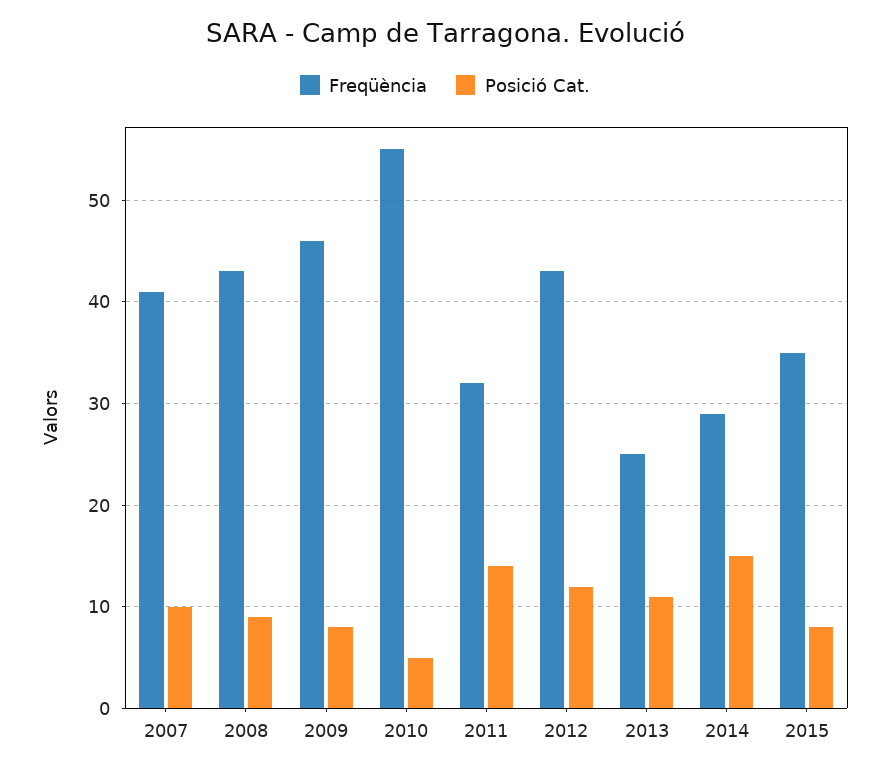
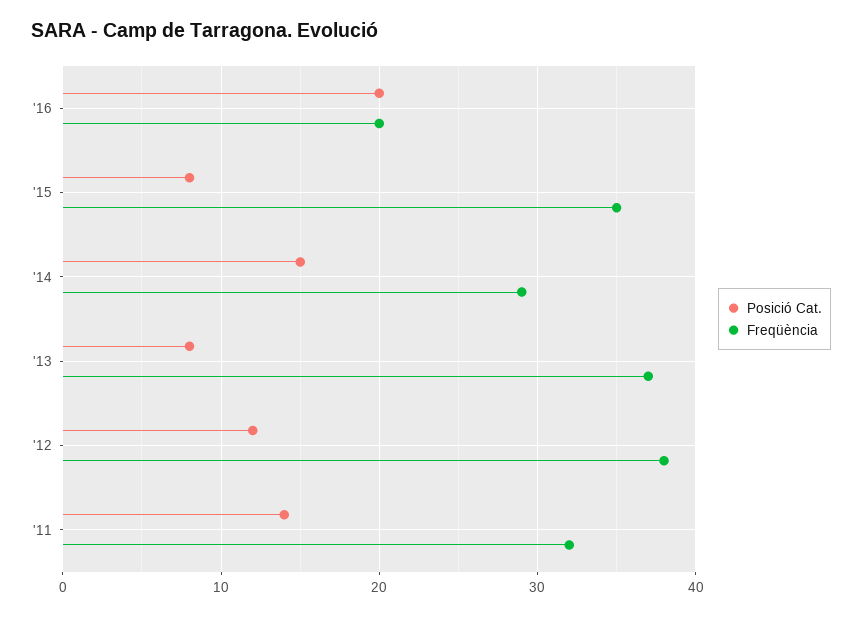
Freqüència, 2007: 41 -> none
Posició Cat., 2007: 10 -> none
Freqüència, 2008: 43 -> none
Posició Cat., 2008: 9 -> none
Freqüència, 2009: 46 -> none
Posició Cat., 2009: 8 -> none
Freqüència, 2010: 55 -> none
Posició Cat., 2010: 5 -> none
Freqüència, 2012: 43 -> 38
Freqüència, 2013: 25 -> 37
Posició Cat., 2013: 11 -> 8
Posició Cat., '16: none -> 20
Freqüència, '16: none -> 20

